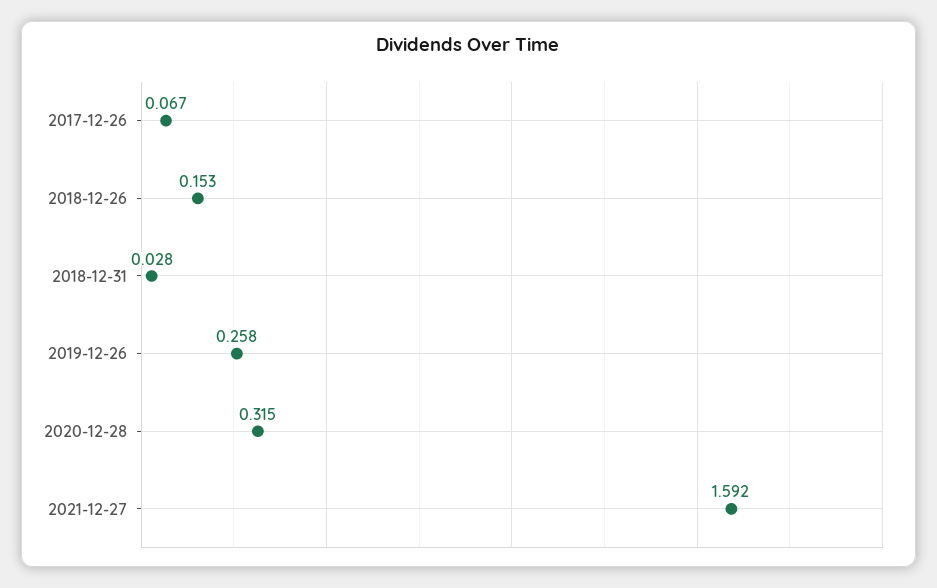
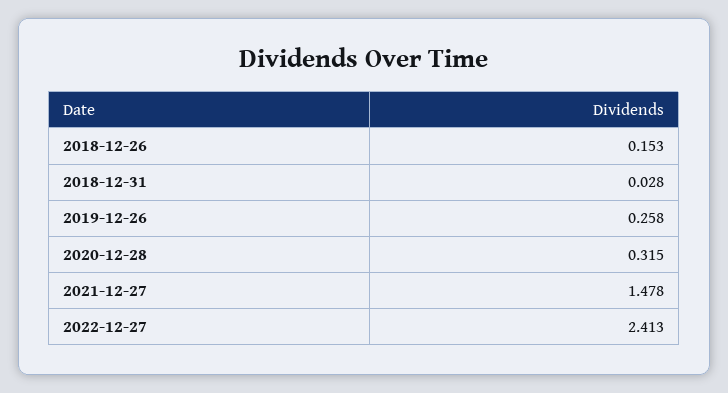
2017-12-26: 0.067 -> none
2021-12-27: 1.592 -> 1.478
2022-12-27: none -> 2.413

